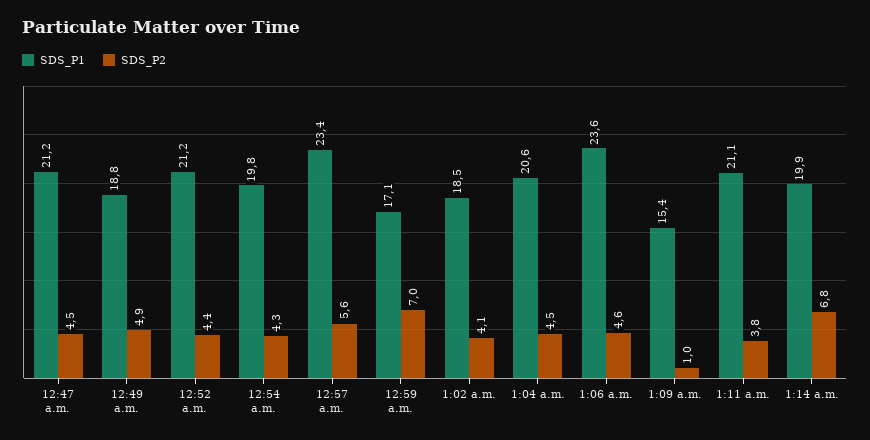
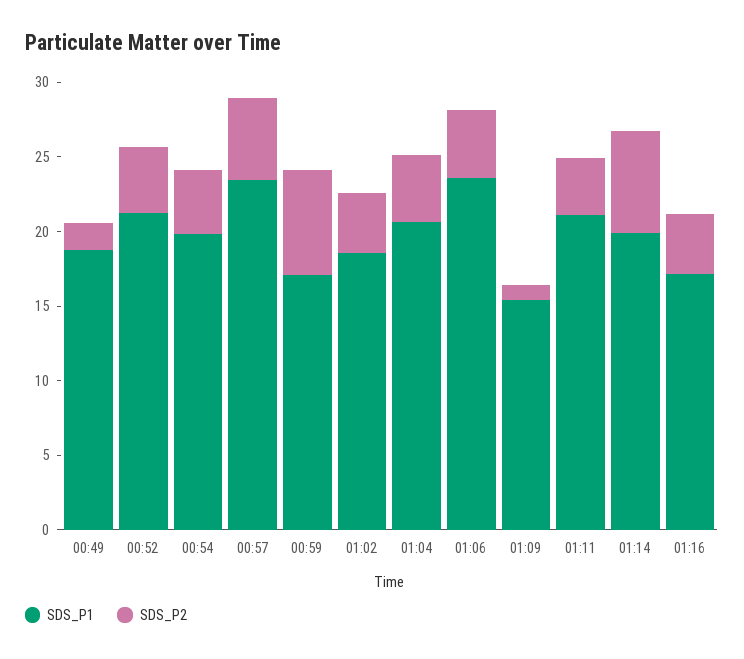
SDS_P1, 12:47 a.m.: 21.2 -> none
SDS_P2, 12:47 a.m.: 4.5 -> none
SDS_P2, 12:49 a.m.: 4.9 -> 2
SDS_P1, 01:16: none -> 17
SDS_P2, 01:16: none -> 4

